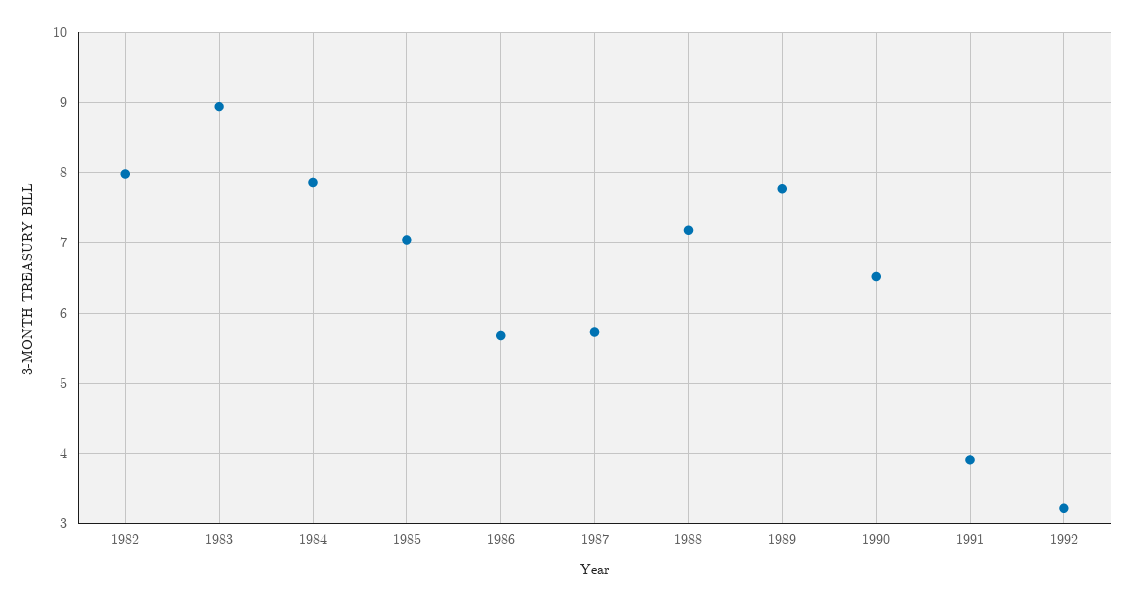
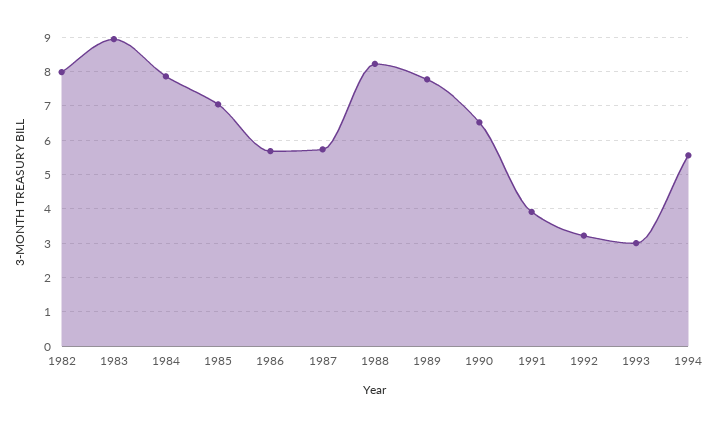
1988: 7.2 -> 8.2
1993: none -> 3
1994: none -> 5.6

